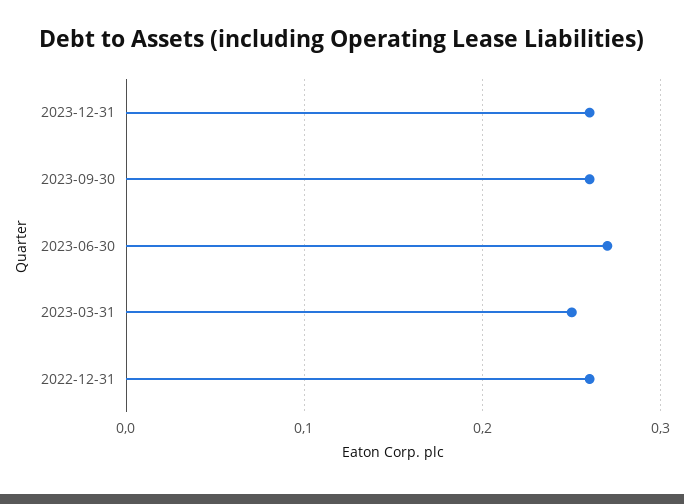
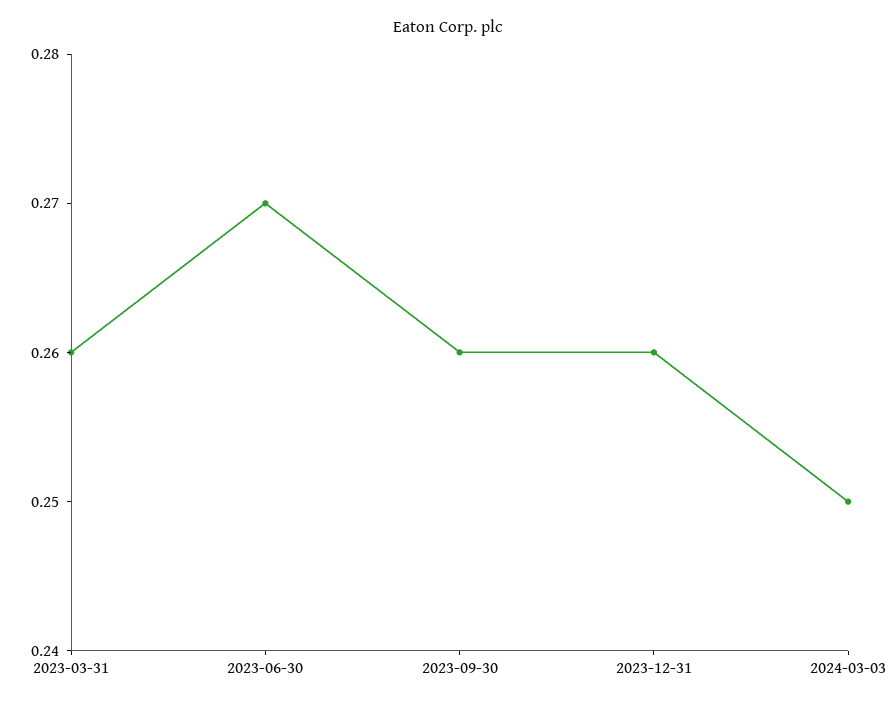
2023-03-31: 0.25 -> 0.26
2022-12-31: 0.26 -> none
2024-03-03: none -> 0.25

